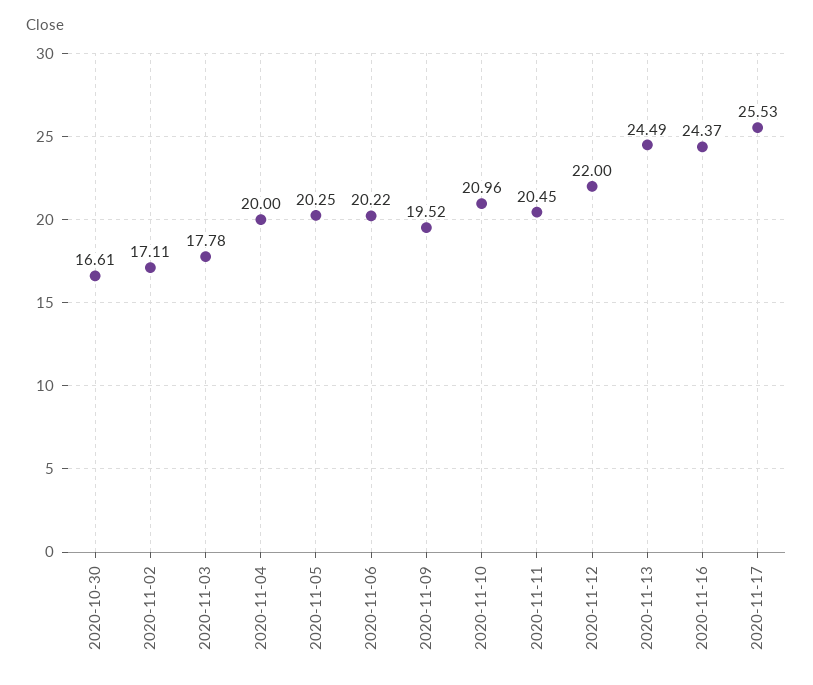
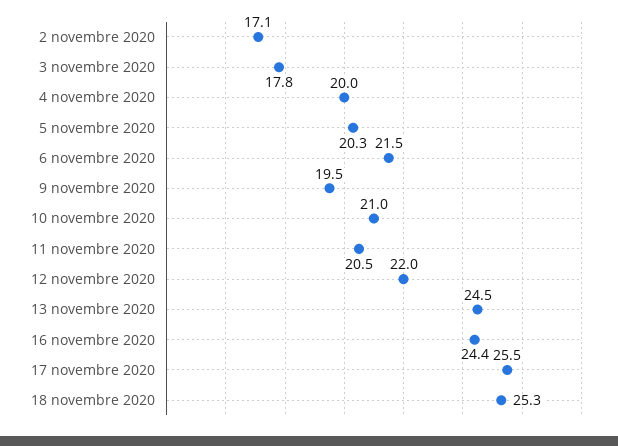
2020-10-30: 16.61 -> none
2020-11-06: 20.22 -> 21.5
18 novembre 2020: none -> 25.3

